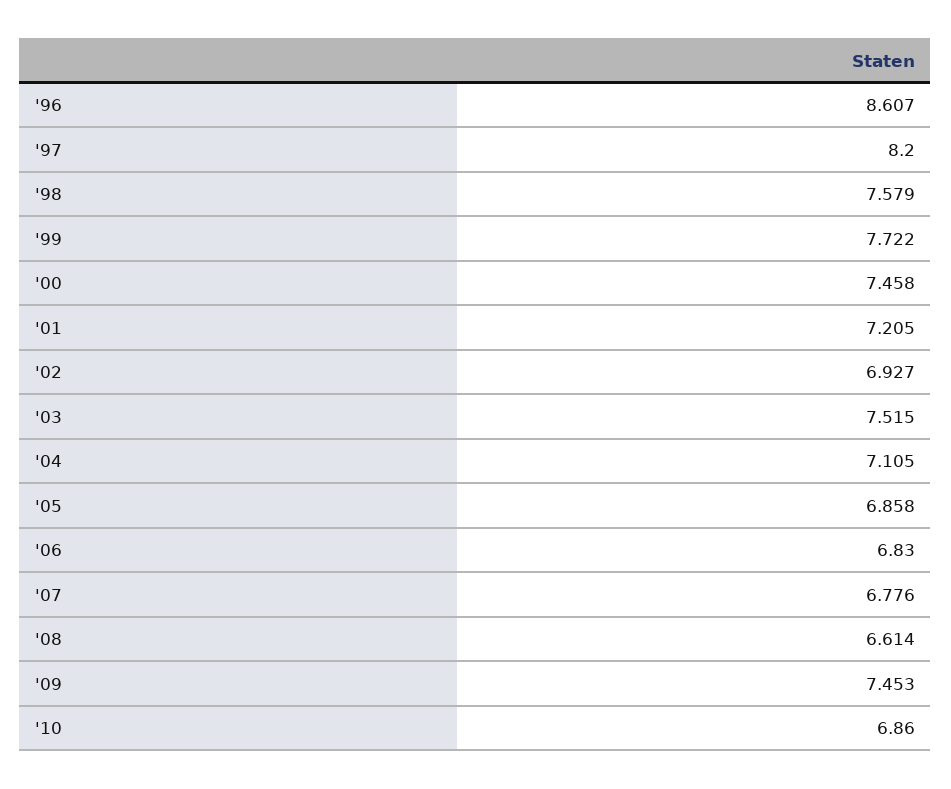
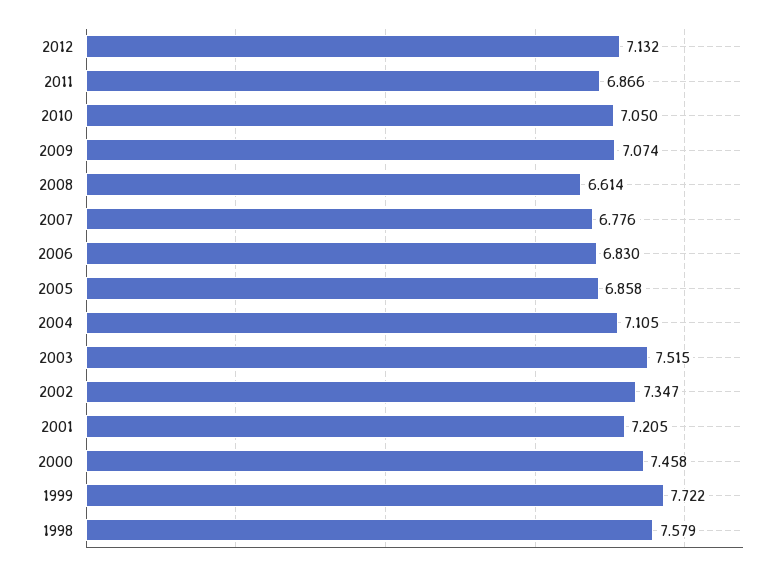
'96: 8.607 -> none
'97: 8.2 -> none
'02: 6.927 -> 7.347
'09: 7.453 -> 7.074
'10: 6.86 -> 7.05
2012: none -> 7.132
2011: none -> 6.866

